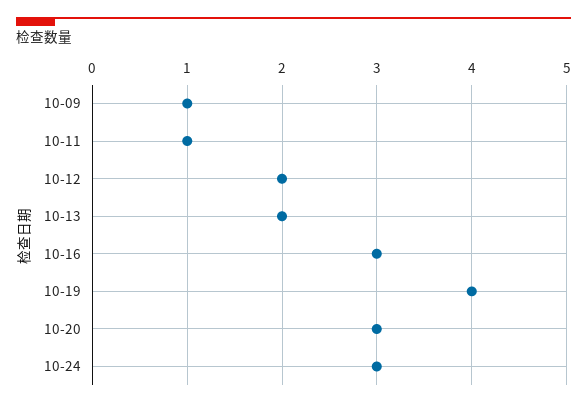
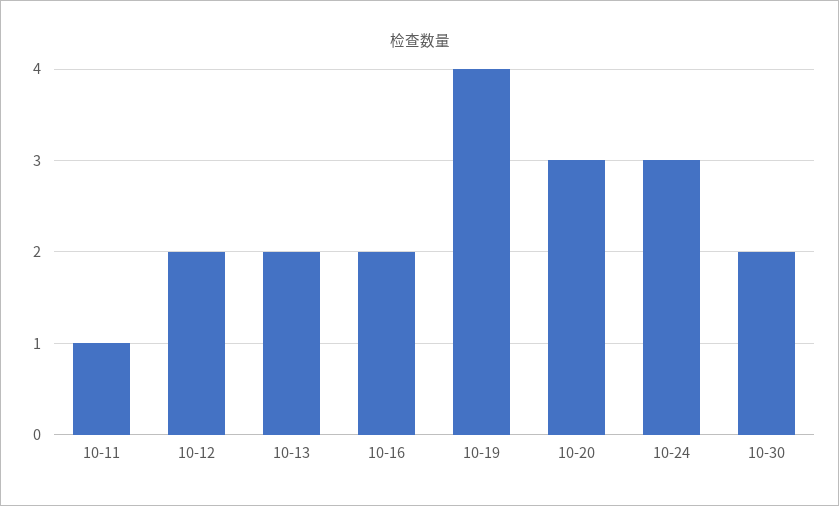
10-09: 1 -> none
10-16: 3 -> 2
10-30: none -> 2

